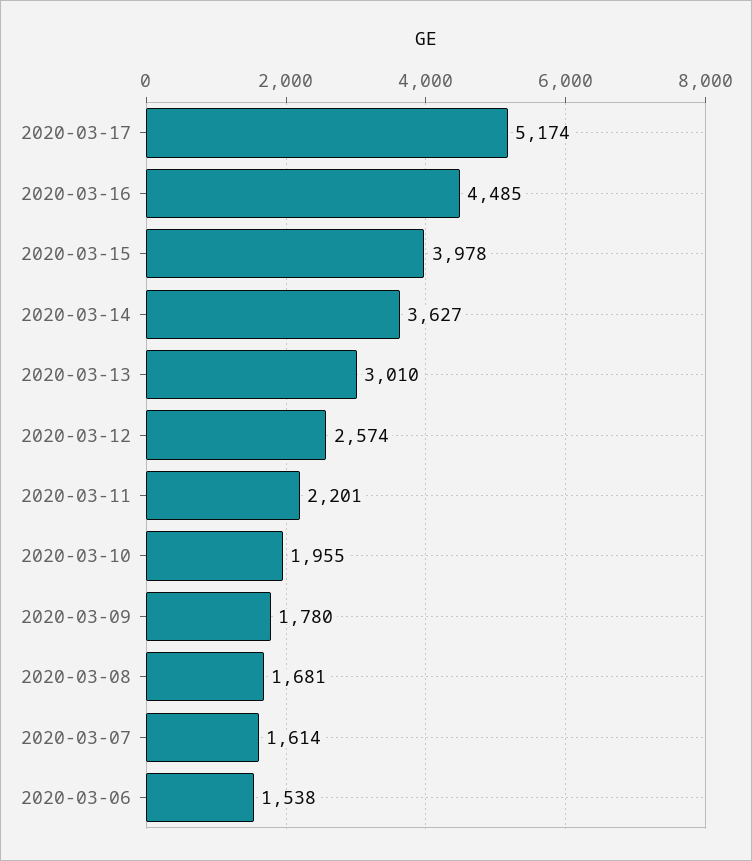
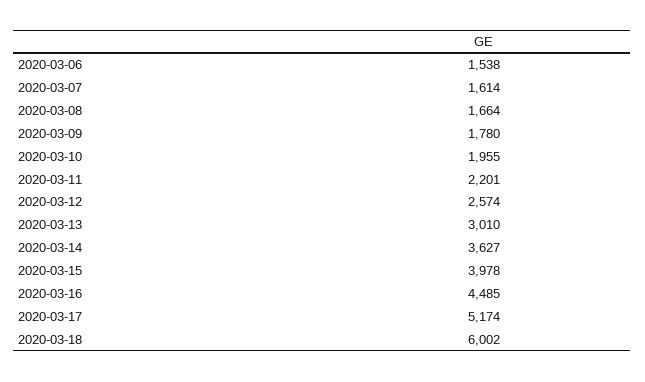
2020-03-08: 1681 -> 1664
2020-03-18: none -> 6002

